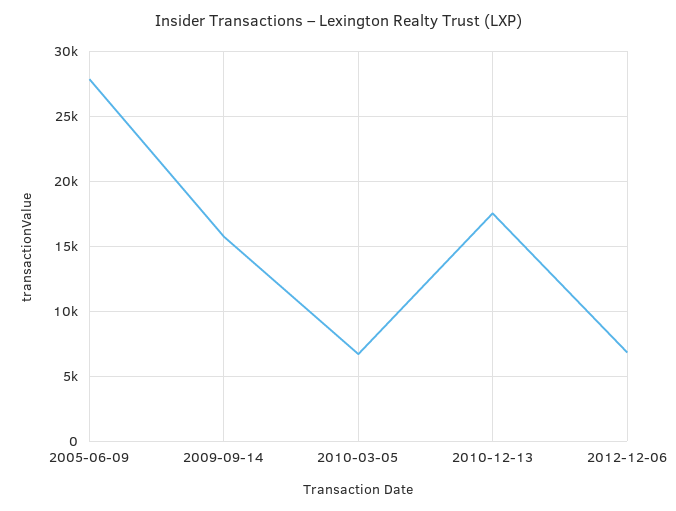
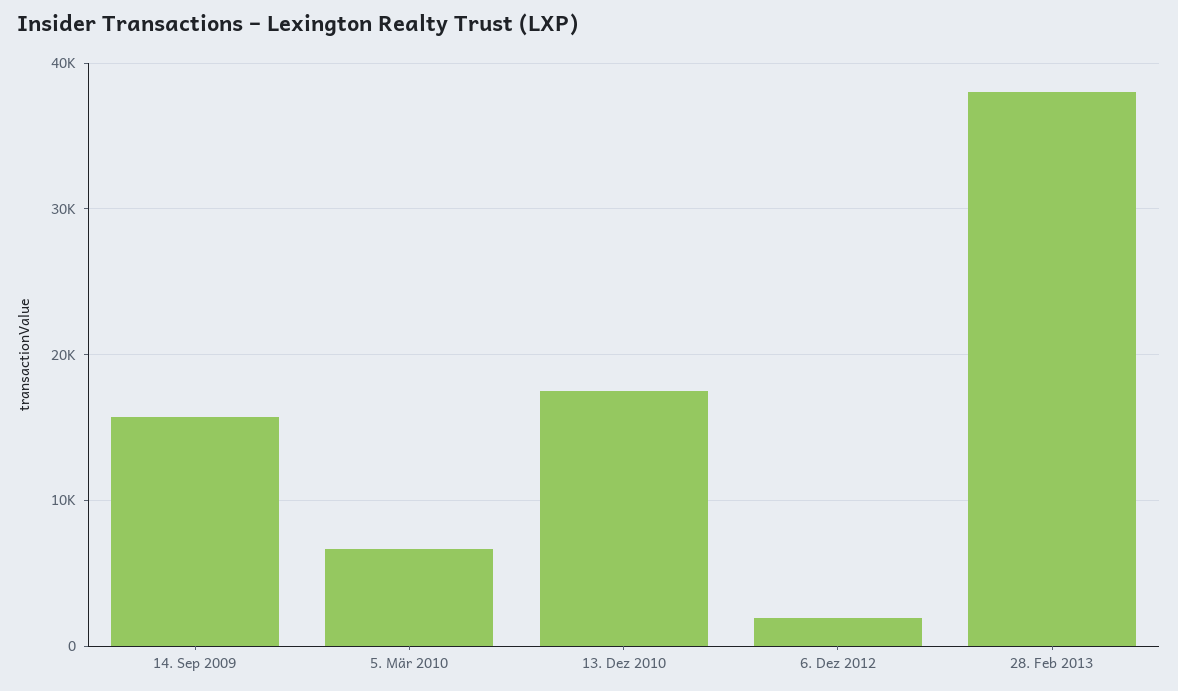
2005-06-09: 28000 -> none
2012-12-06: 7000 -> 2000
28. Feb 2013: none -> 38000

